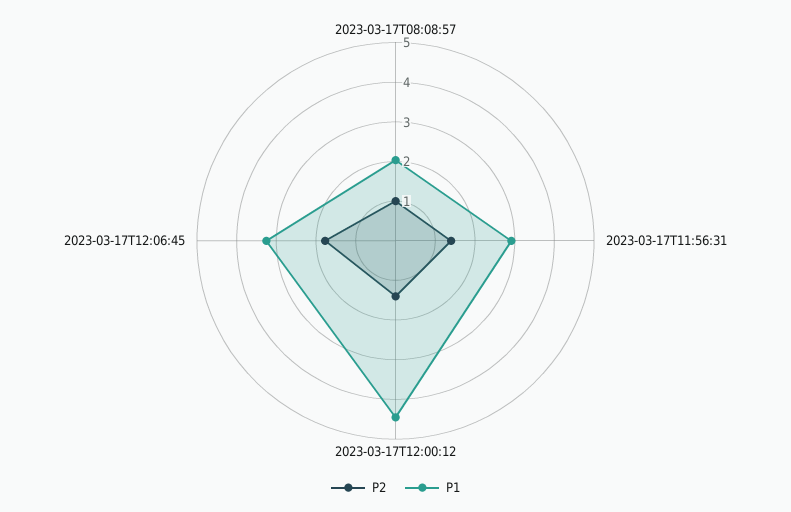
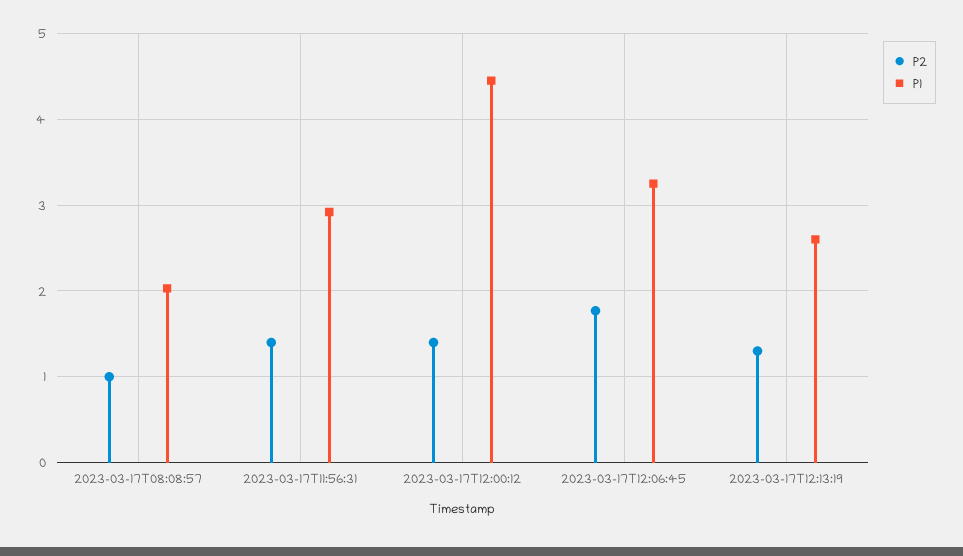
P2, 2023-03-17T12:13:19: none -> 1.3
P1, 2023-03-17T12:13:19: none -> 2.6

